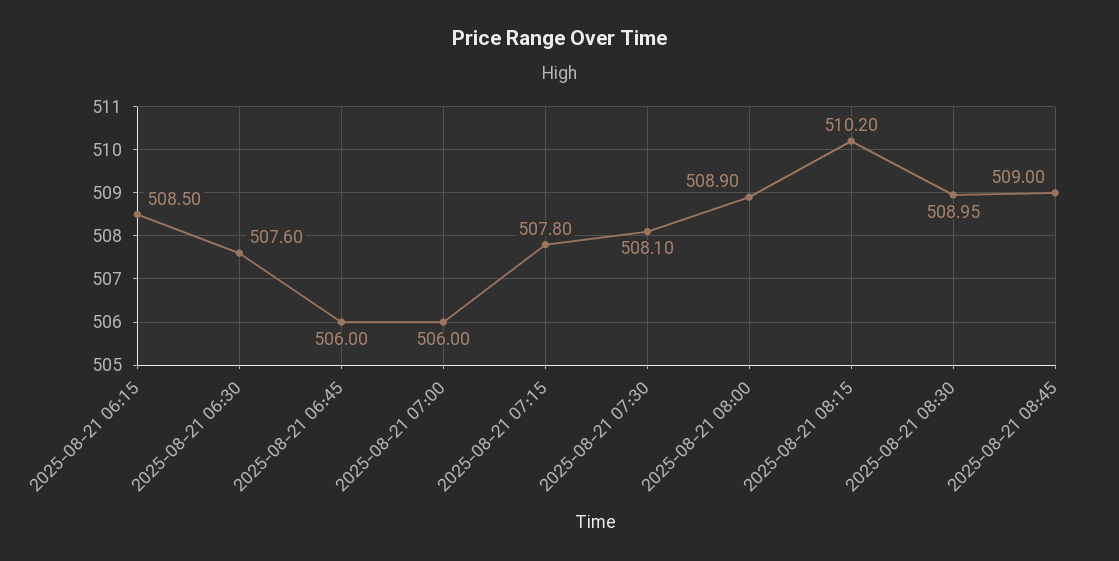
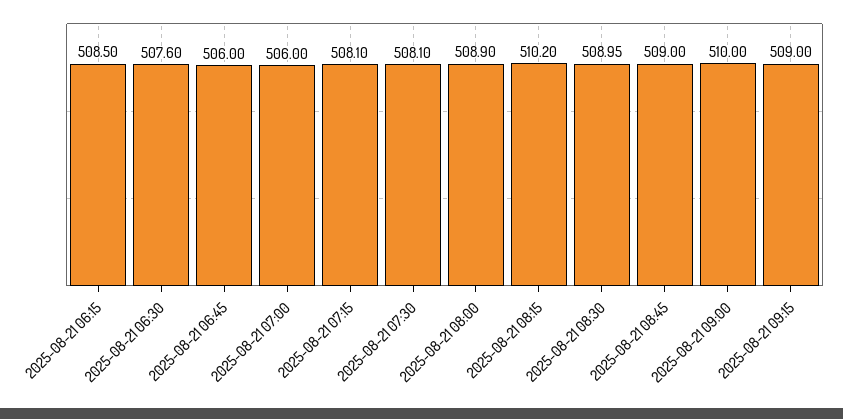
2025-08-21 07:15: 507.8 -> 508.1
2025-08-21 09:00: none -> 510
2025-08-21 09:15: none -> 509

